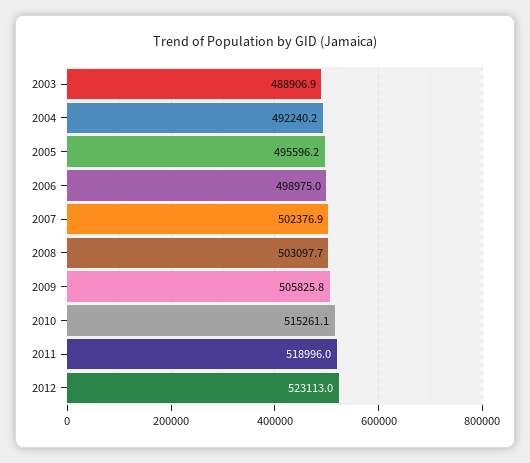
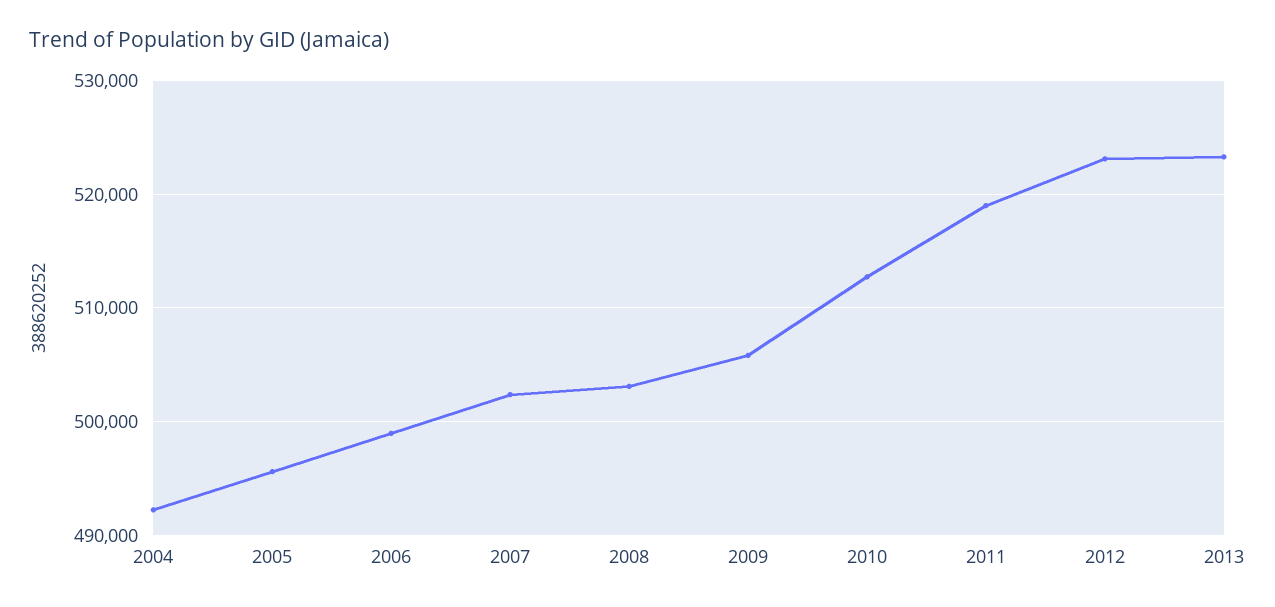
2003: 488906.9 -> none
2010: 515261.1 -> 513000
2013: none -> 523000

